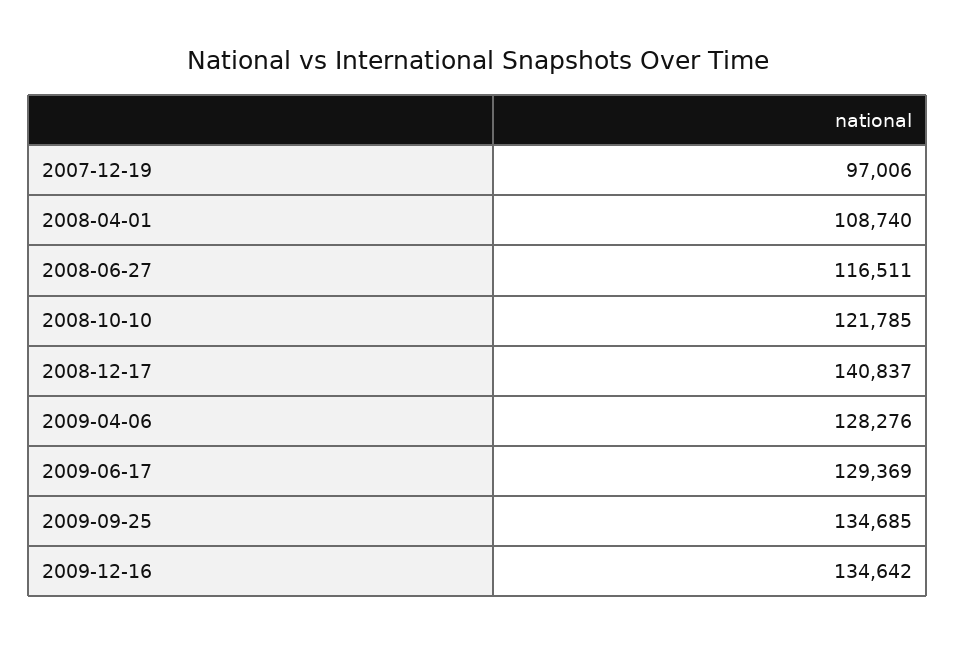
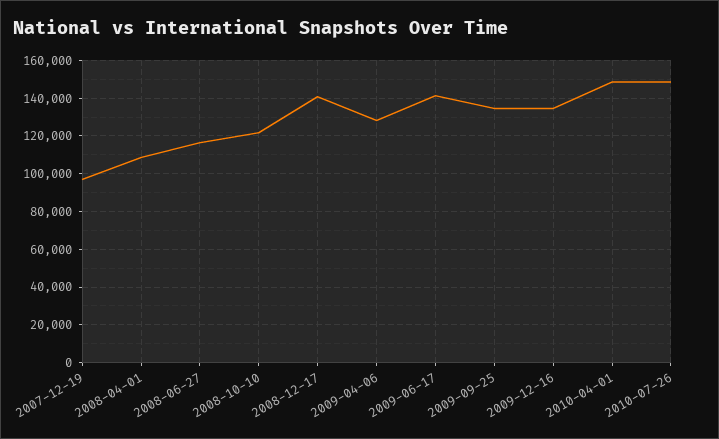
2009-06-17: 129369 -> 140000
2010-04-01: none -> 150000
2010-07-26: none -> 150000

